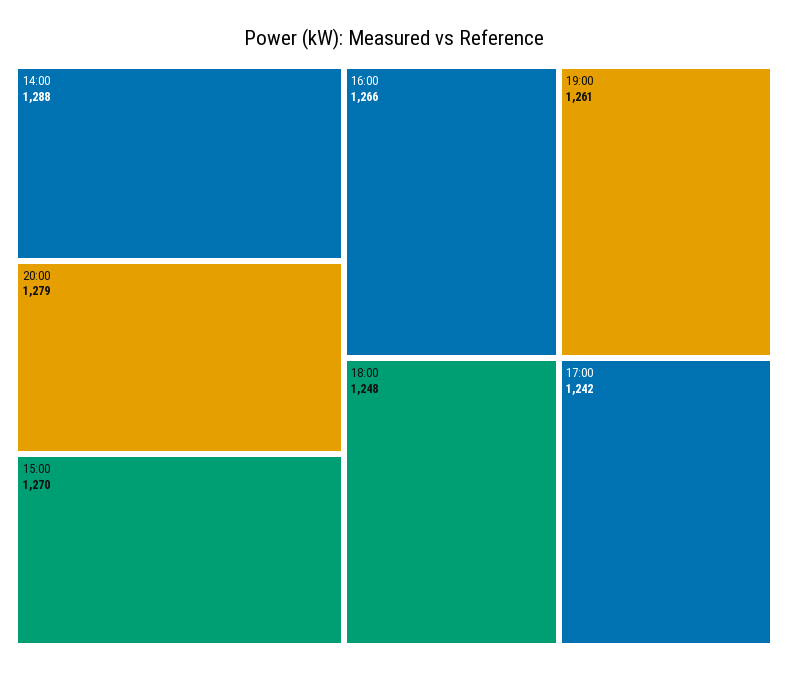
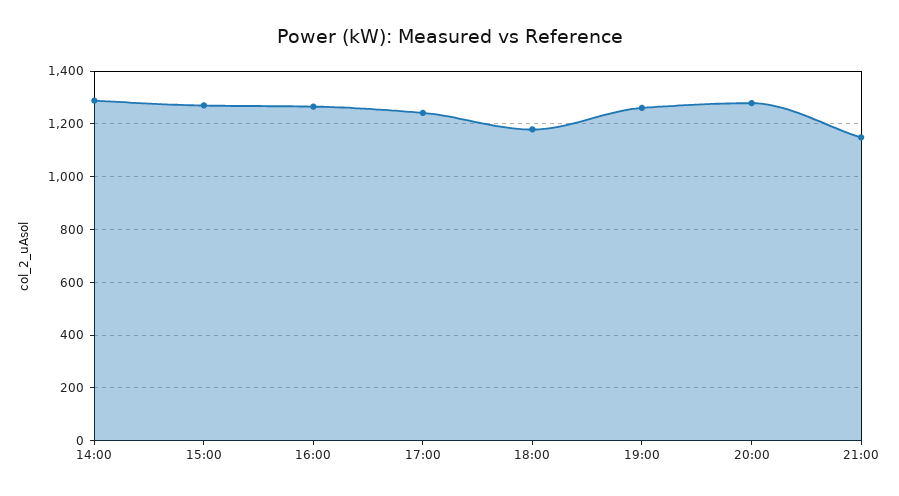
18:00: 1248 -> 1175
21:00: none -> 1150

